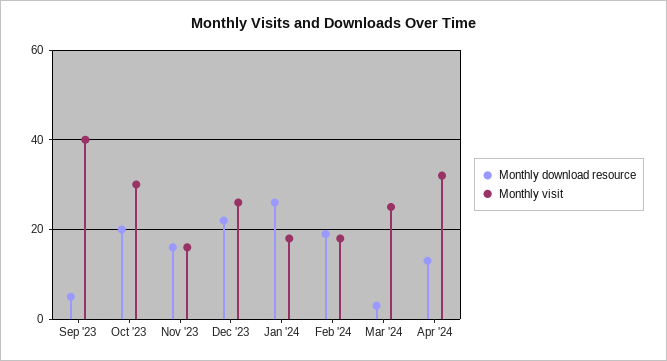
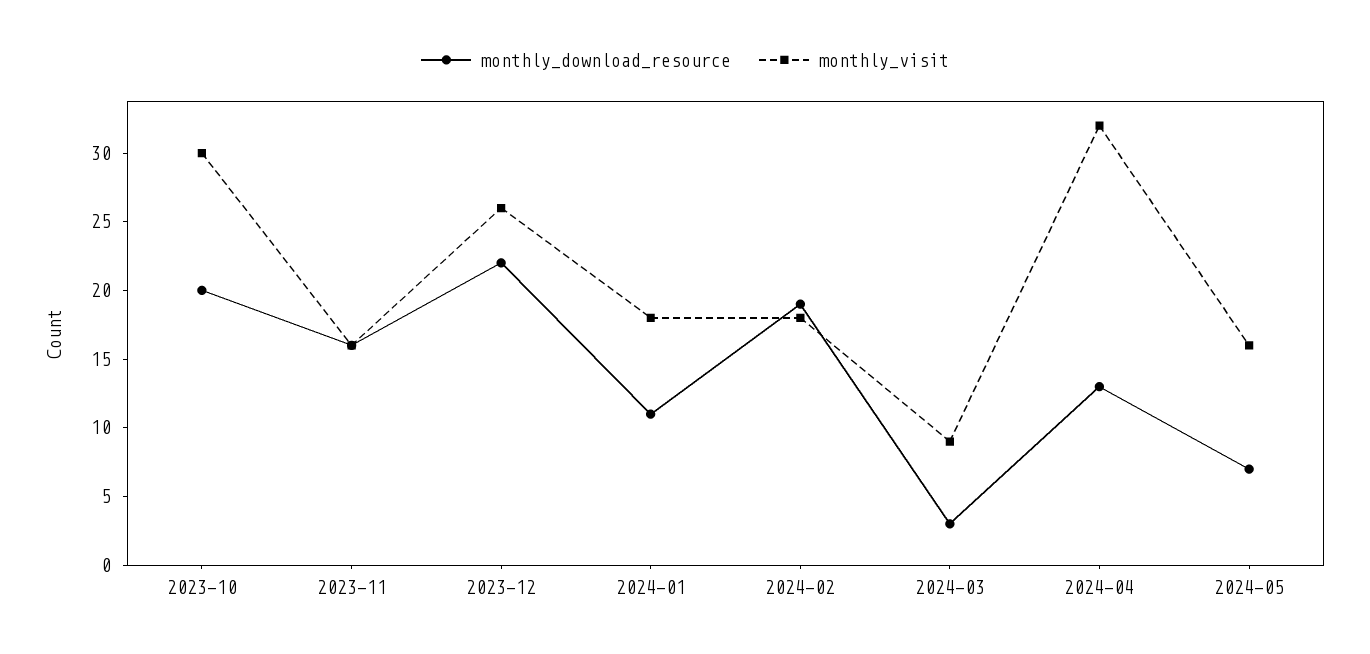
Monthly download resource, Sep '23: 5 -> none
Monthly visit, Sep '23: 40 -> none
Monthly download resource, Jan '24: 25 -> 11
Monthly visit, Mar '24: 25 -> 9
Monthly download resource, 2024-05: none -> 7
Monthly visit, 2024-05: none -> 16

